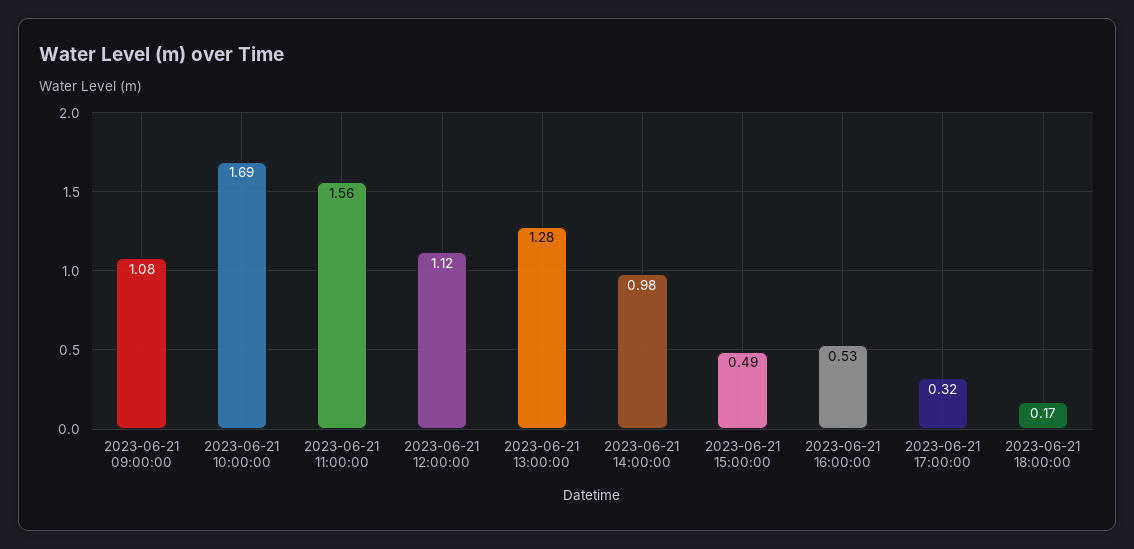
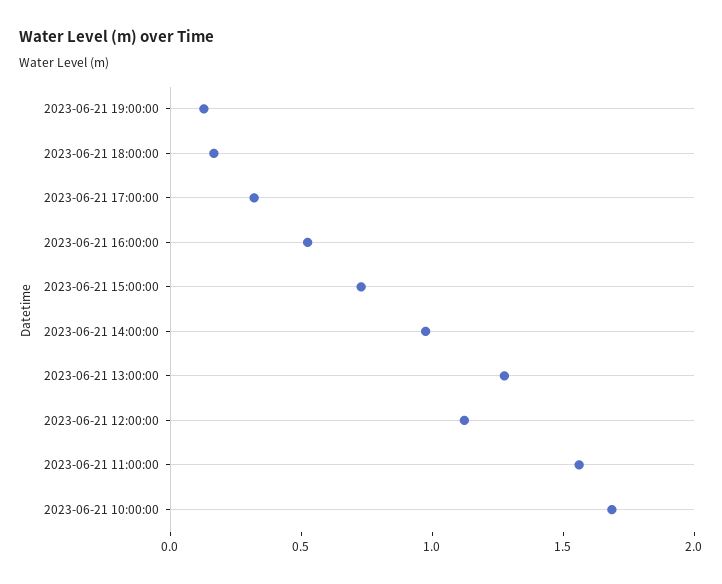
2023-06-21 09:00:00: 1.08 -> none
2023-06-21 15:00:00: 0.49 -> 0.7
2023-06-21 19:00:00: none -> 0.1

